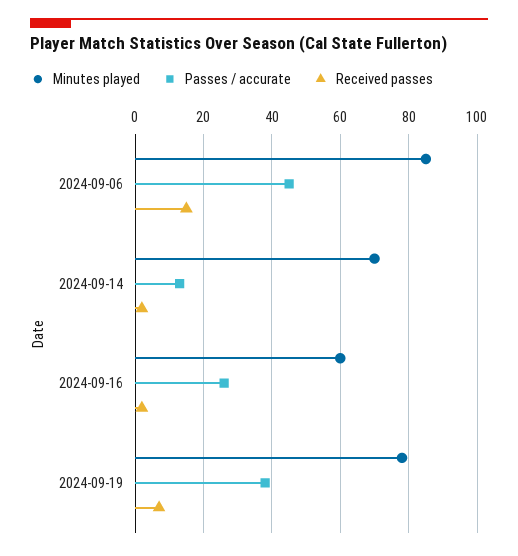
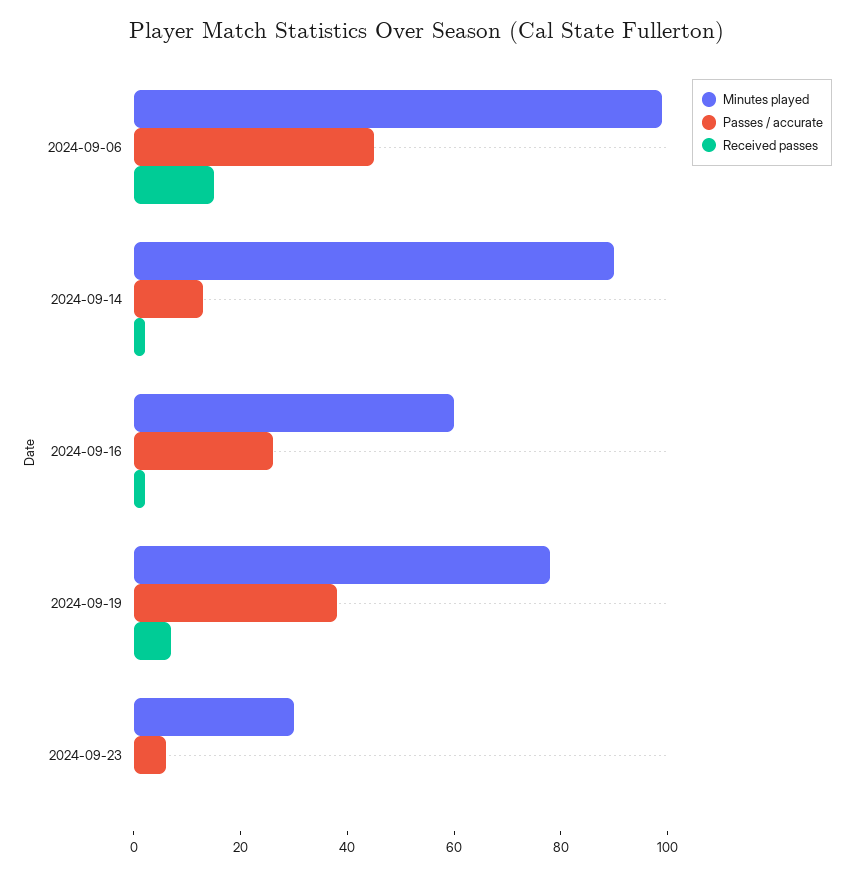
Minutes played, 2024-09-06: 85 -> 100
Minutes played, 2024-09-14: 70 -> 90
Minutes played, 2024-09-23: none -> 30
Passes / accurate, 2024-09-23: none -> 5
Received passes, 2024-09-23: none -> 0

